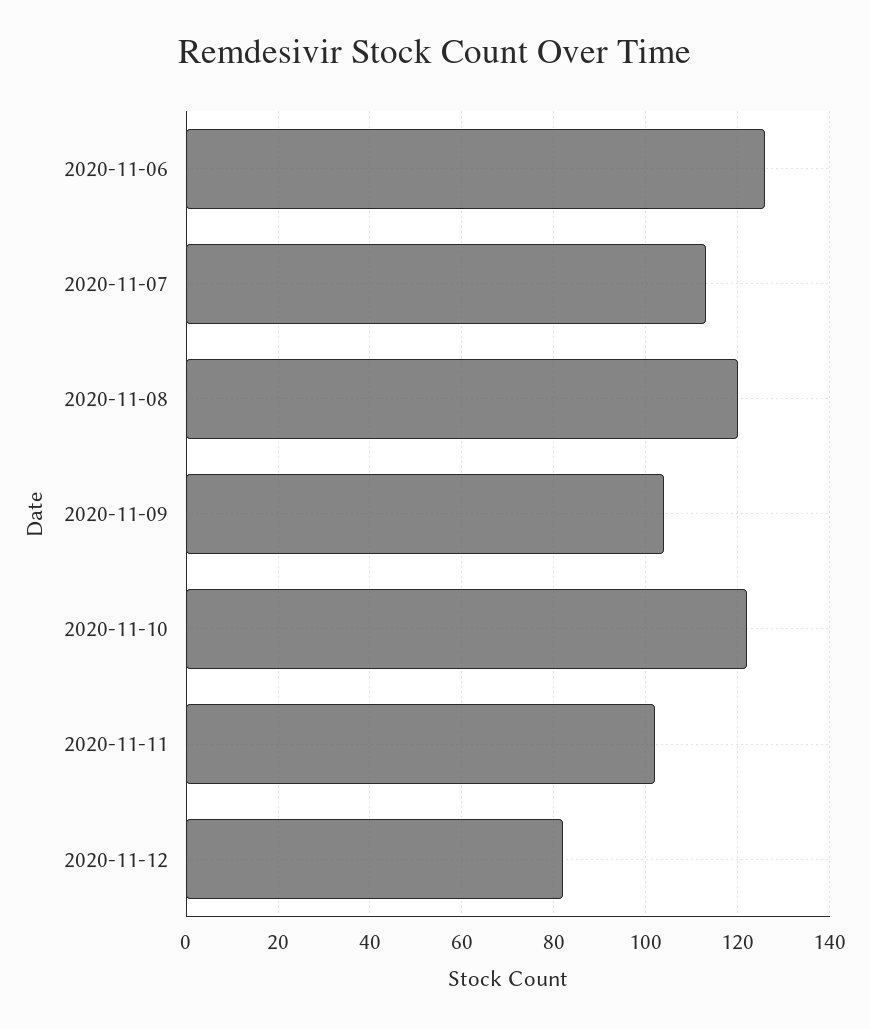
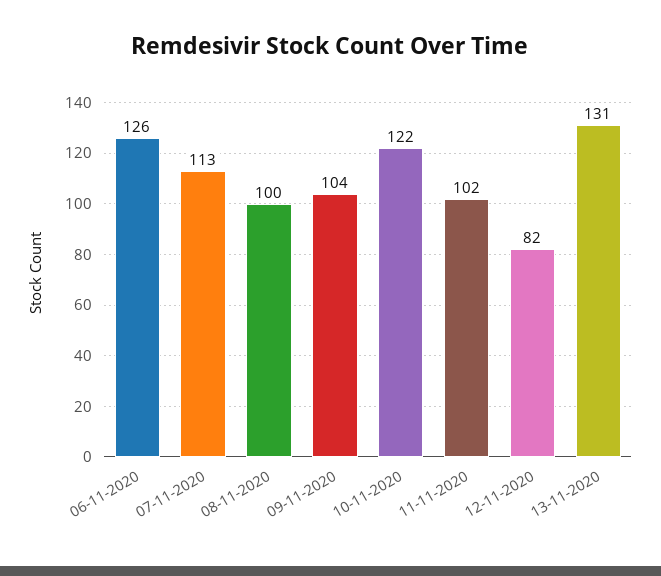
2020-11-08: 120 -> 100
13-11-2020: none -> 131

